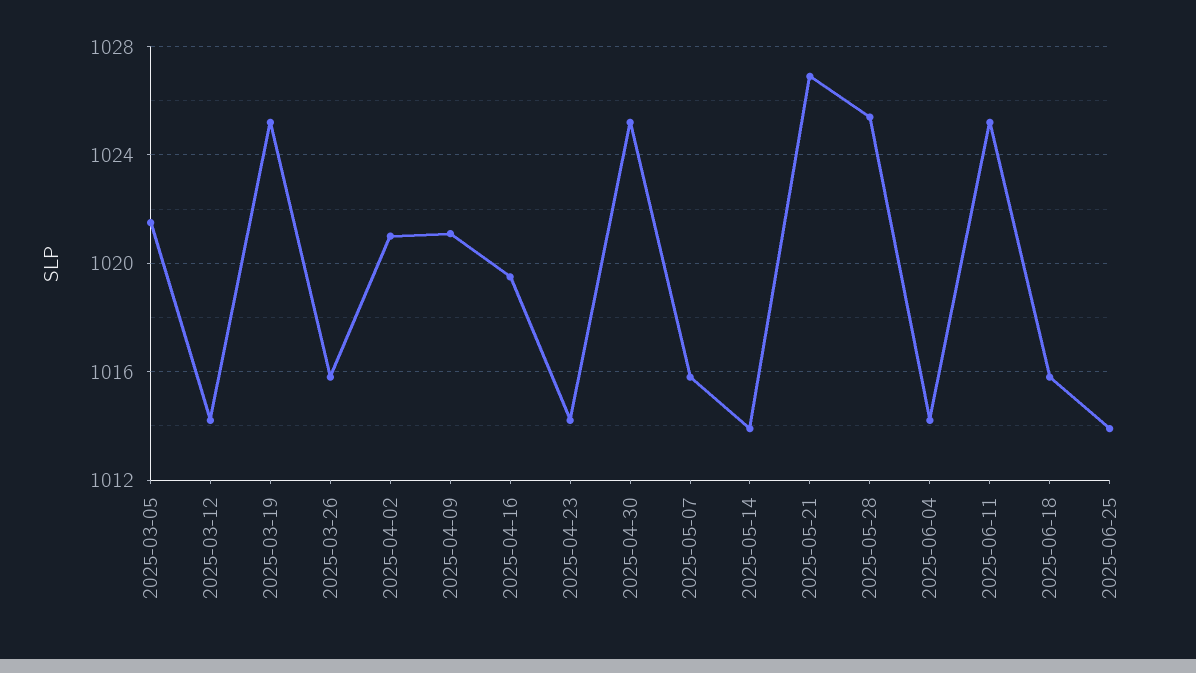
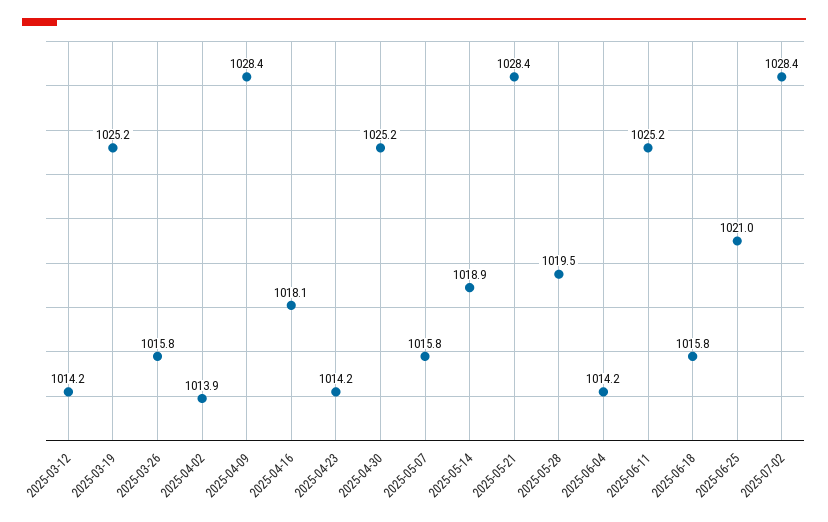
2025-03-05: 1021.5 -> none
2025-04-02: 1021 -> 1013.9
2025-04-09: 1021 -> 1028.4
2025-04-16: 1019.5 -> 1018.1
2025-05-14: 1014 -> 1018.9
2025-05-21: 1027 -> 1028.4
2025-05-28: 1025.5 -> 1019.5
2025-06-25: 1014 -> 1021
2025-07-02: none -> 1028.4

